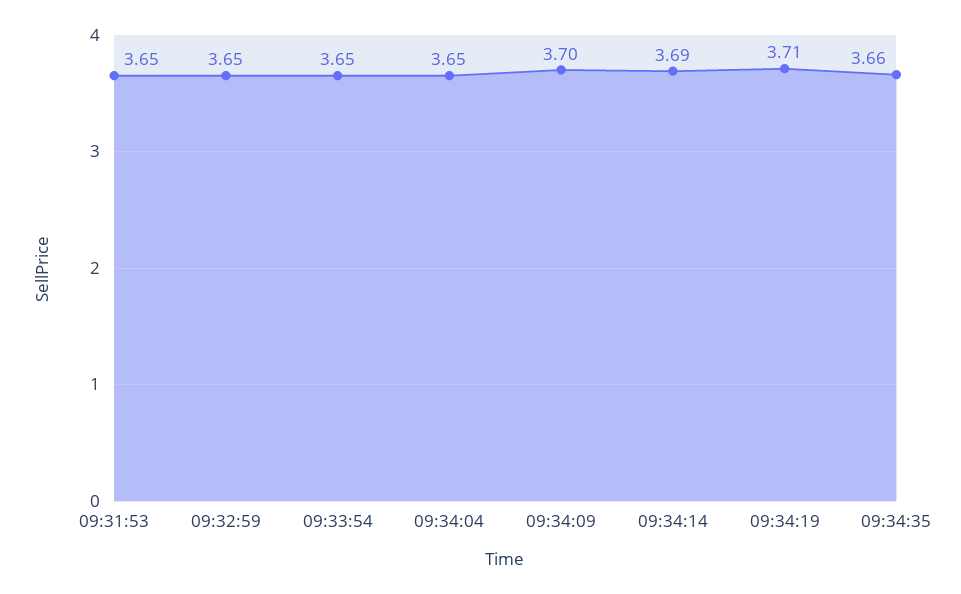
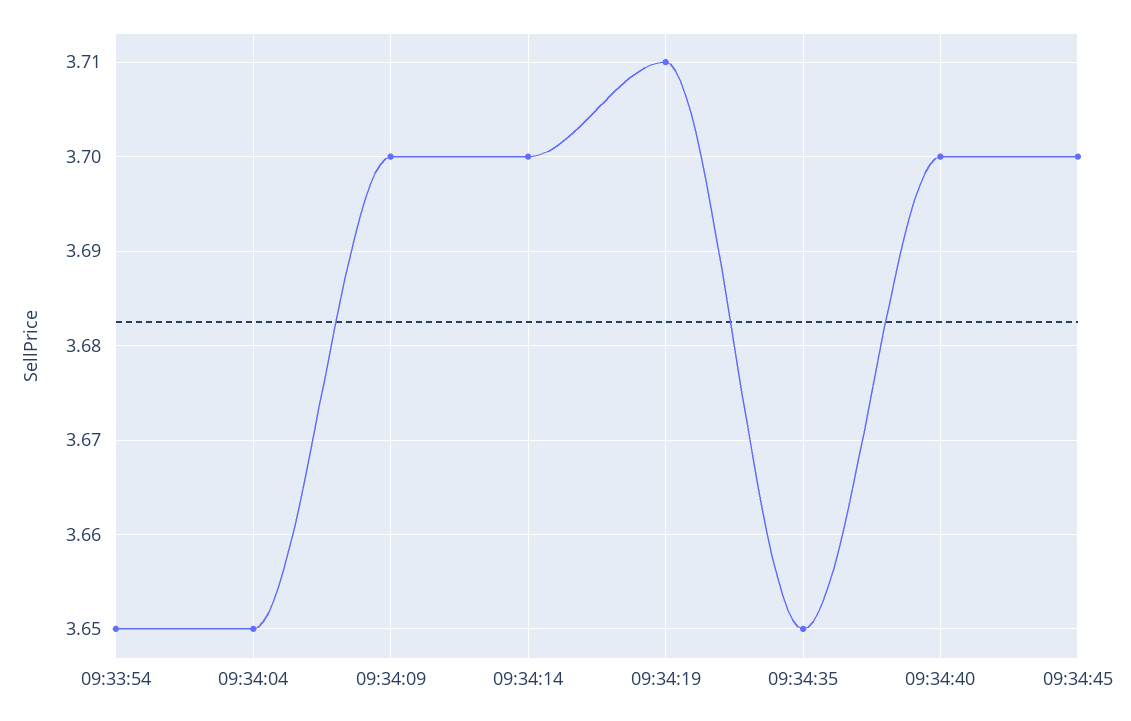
09:31:53: 3.65 -> none
09:32:59: 3.65 -> none
09:34:14: 3.69 -> 3.7
09:34:35: 3.66 -> 3.65
09:34:40: none -> 3.7
09:34:45: none -> 3.7

